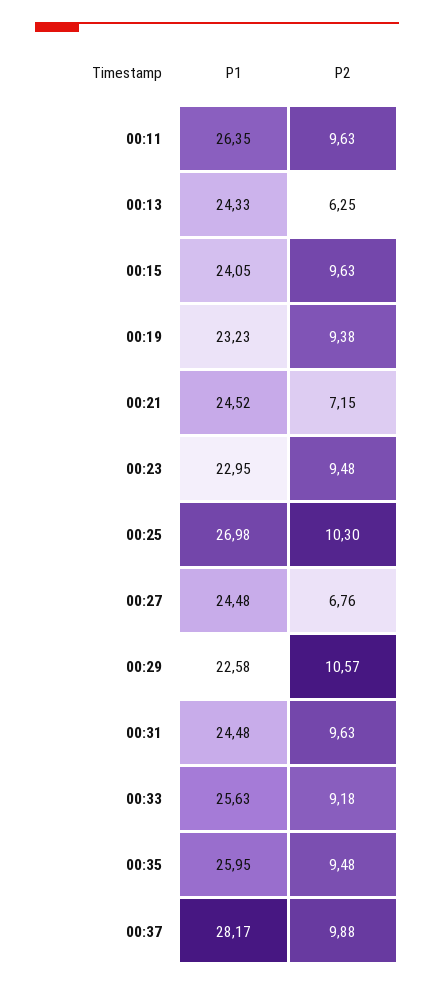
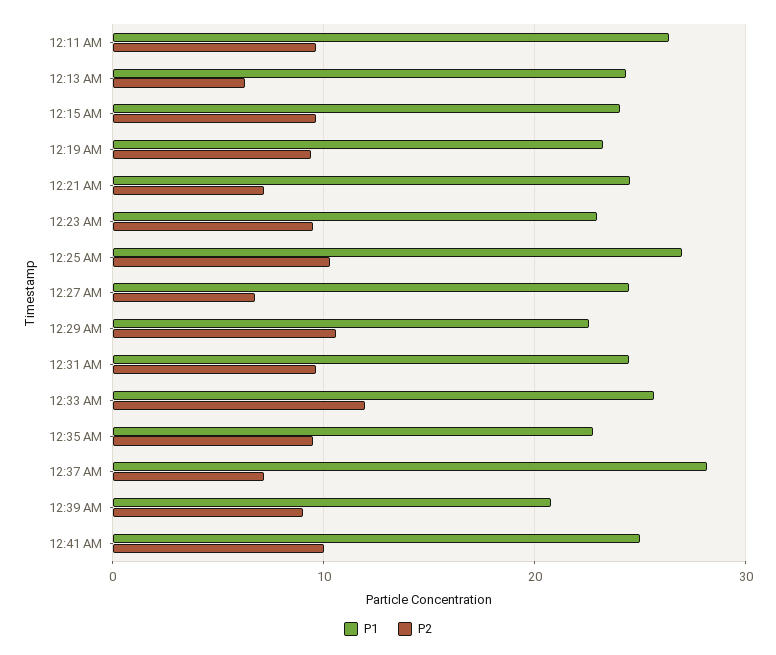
P2, 00:33: 9.18 -> 12
P1, 00:35: 25.95 -> 23
P2, 00:37: 9.88 -> 7
P1, 12:39 AM: none -> 21
P2, 12:39 AM: none -> 9
P1, 12:41 AM: none -> 25
P2, 12:41 AM: none -> 10

